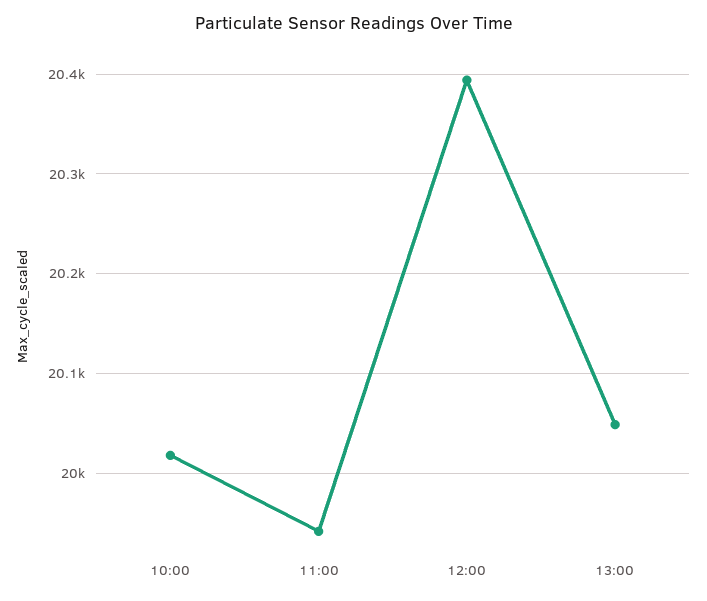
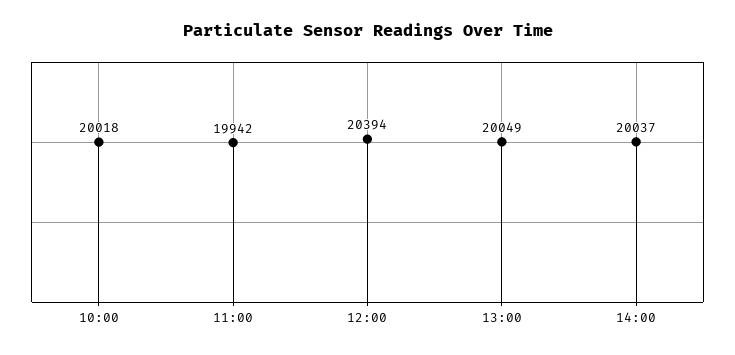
14:00: none -> 20037

